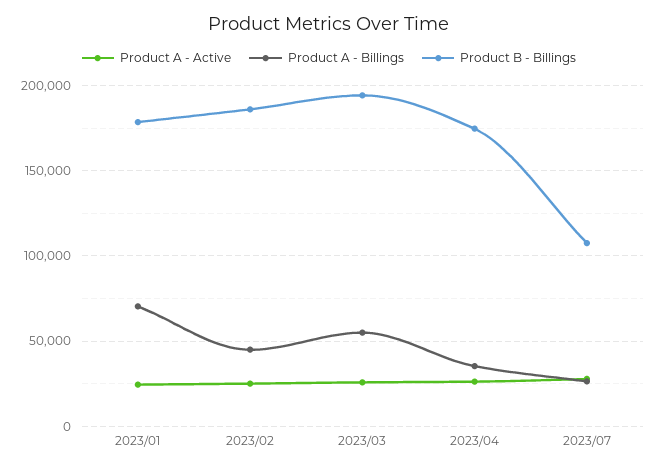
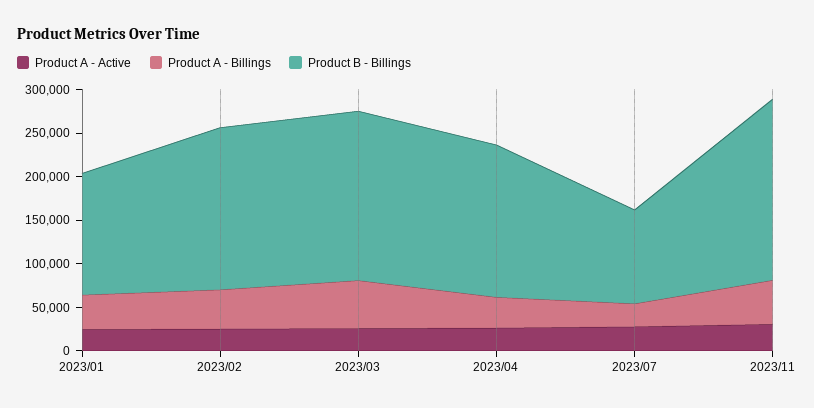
Product A - Billings, 2023/01: 70000 -> 40000
Product B - Billings, 2023/01: 180000 -> 140000
Product A - Active, 2023/11: none -> 30000
Product A - Billings, 2023/11: none -> 50000
Product B - Billings, 2023/11: none -> 210000

